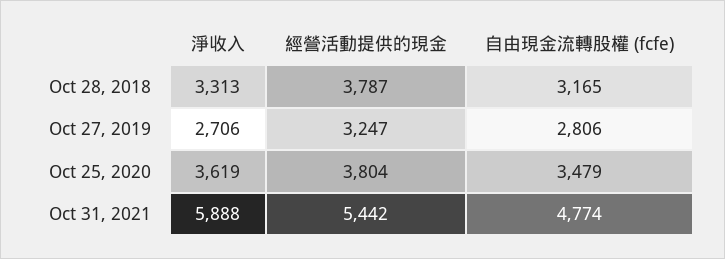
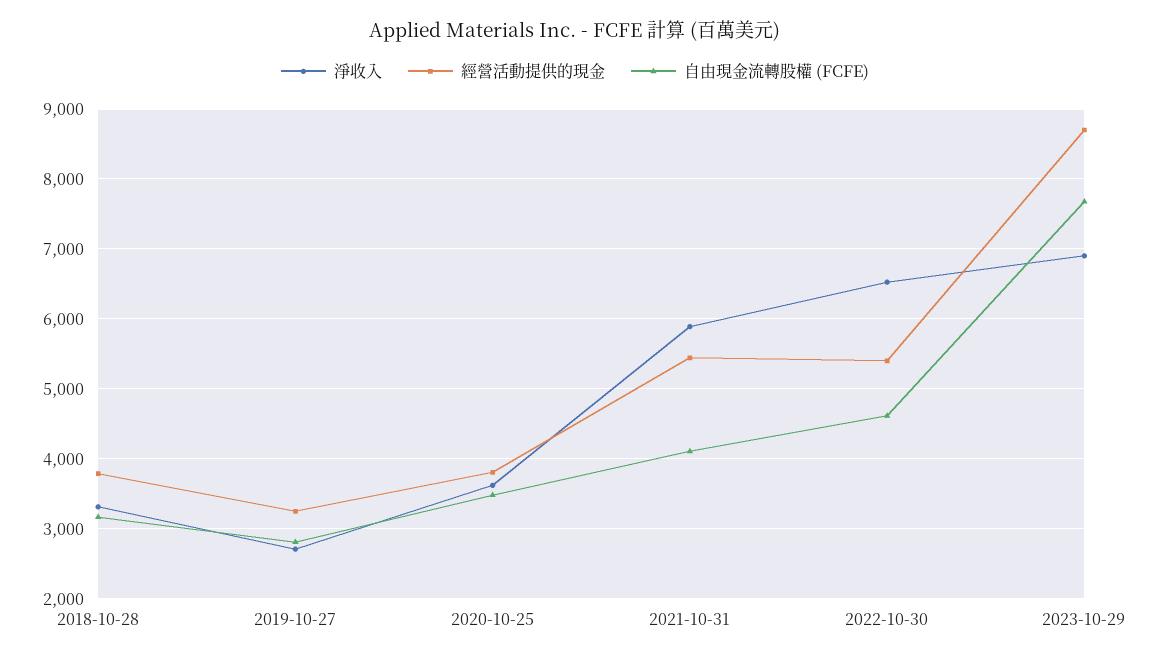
自由現金流轉股權 (fcfe), Oct 31, 2021: 4774 -> 4100
淨收入, 2022-10-30: none -> 6500
經營活動提供的現金, 2022-10-30: none -> 5400
自由現金流轉股權 (fcfe), 2022-10-30: none -> 4600
淨收入, 2023-10-29: none -> 6900
經營活動提供的現金, 2023-10-29: none -> 8700
自由現金流轉股權 (fcfe), 2023-10-29: none -> 7700

